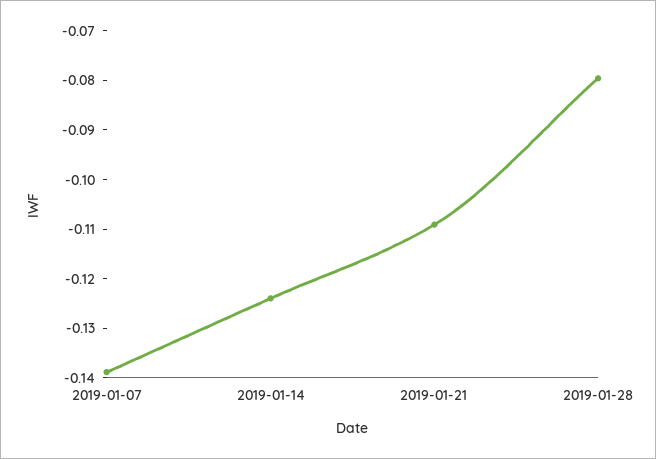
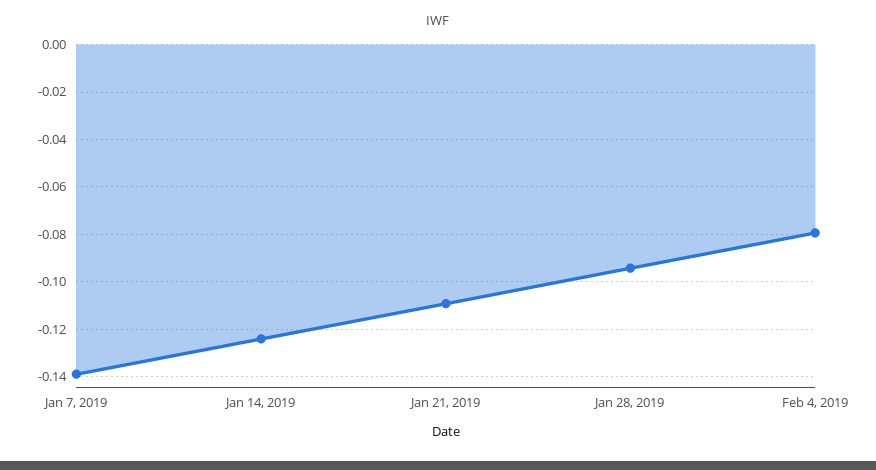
2019-01-28: -0.08 -> -0.095
Feb 4, 2019: none -> -0.08

